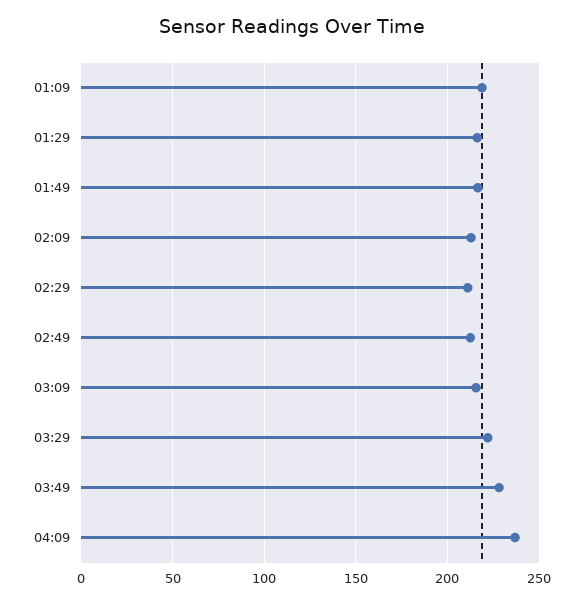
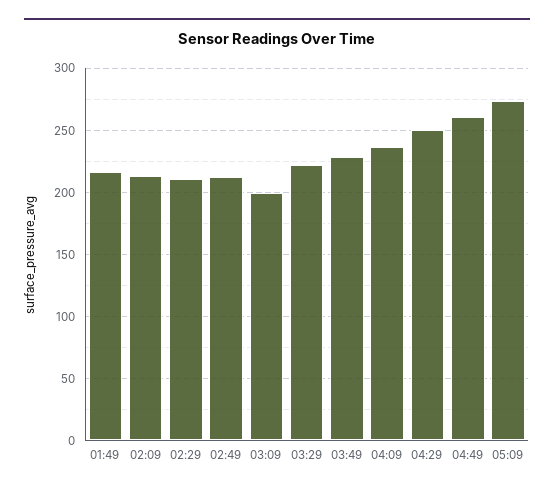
01:09: 220 -> none
01:29: 215 -> none
03:09: 215 -> 200
04:29: none -> 250
04:49: none -> 260
05:09: none -> 275

